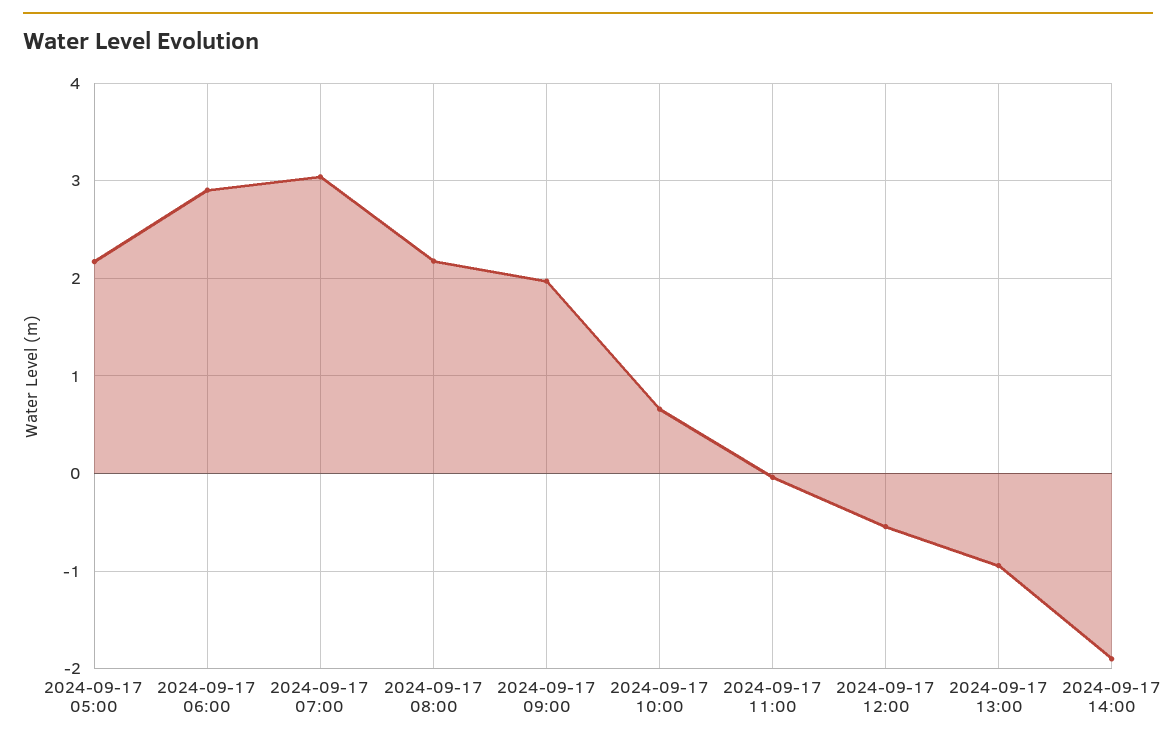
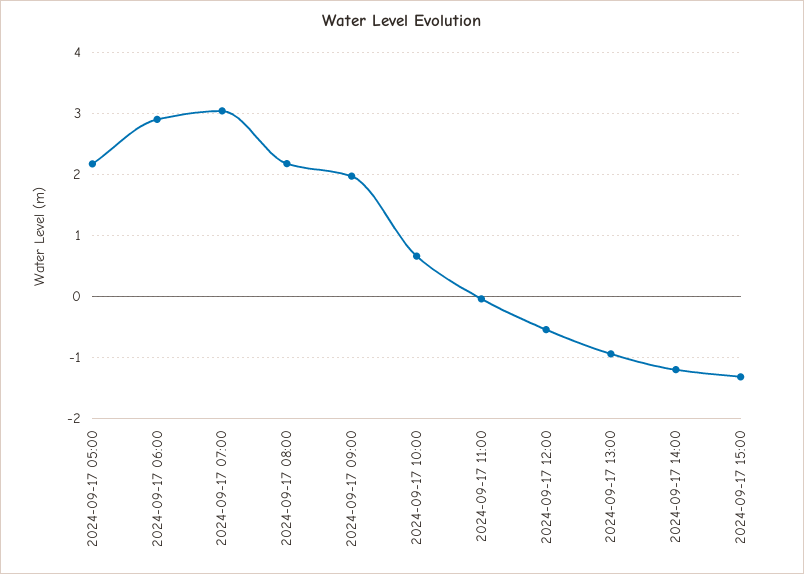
2024-09-17 14:00: -1.9 -> -1.2
2024-09-17 15:00: none -> -1.3

